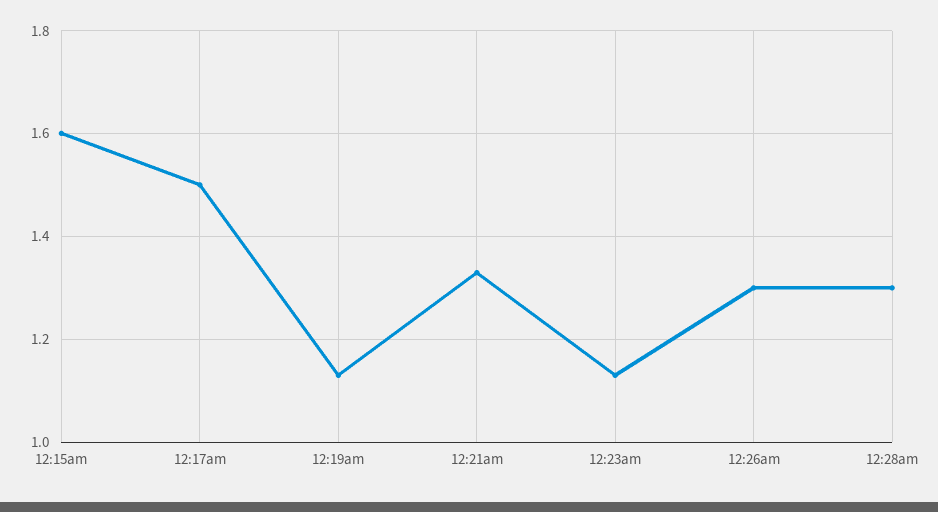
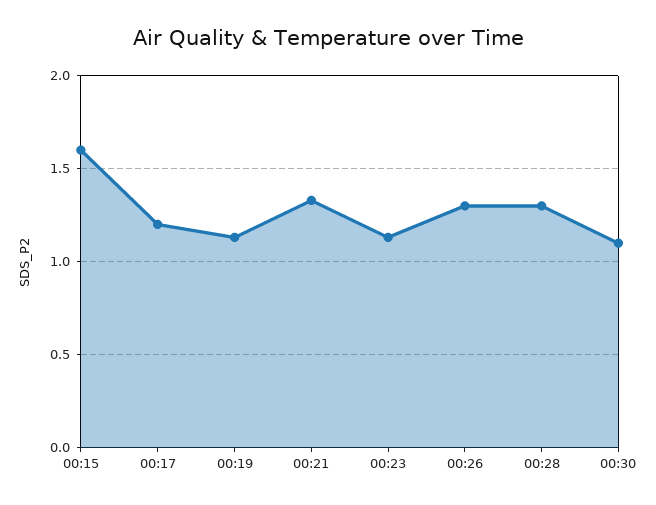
12:17am: 1.5 -> 1.2
00:30: none -> 1.1

